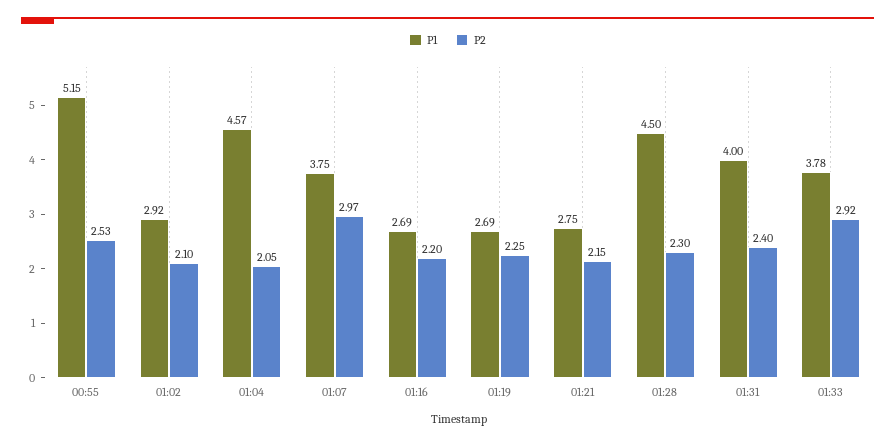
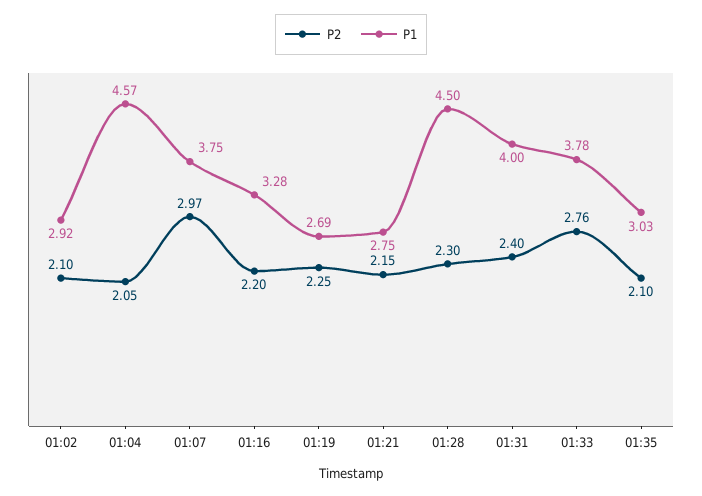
P1, 00:55: 5.15 -> none
P2, 00:55: 2.53 -> none
P1, 01:16: 2.69 -> 3.28
P2, 01:33: 2.92 -> 2.76
P2, 01:35: none -> 2.1
P1, 01:35: none -> 3.03

